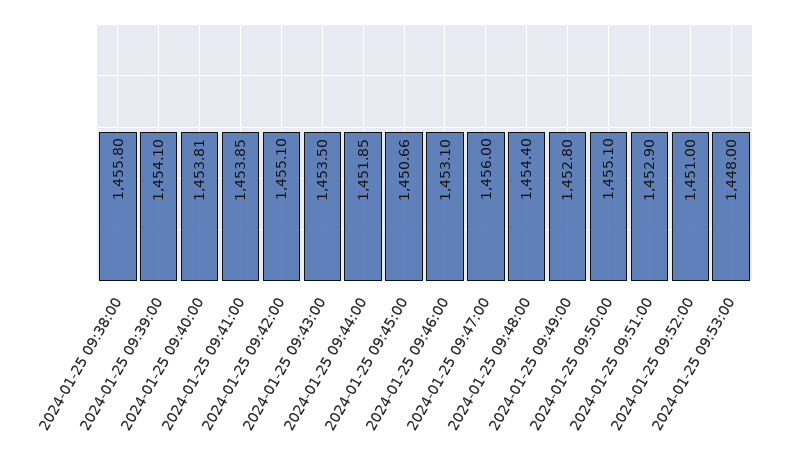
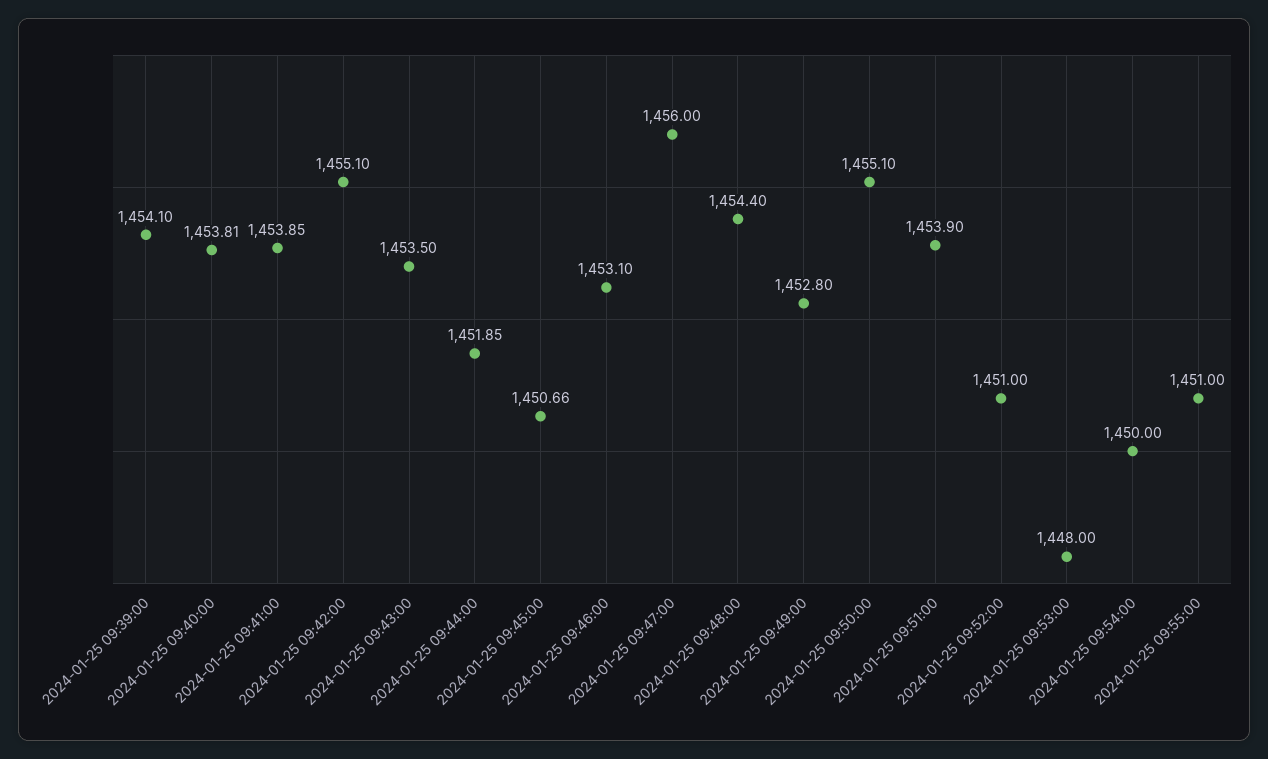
2024-01-25 09:38:00: 1455.8 -> none
2024-01-25 09:51:00: 1452.9 -> 1453.9
2024-01-25 09:54:00: none -> 1450
2024-01-25 09:55:00: none -> 1451

